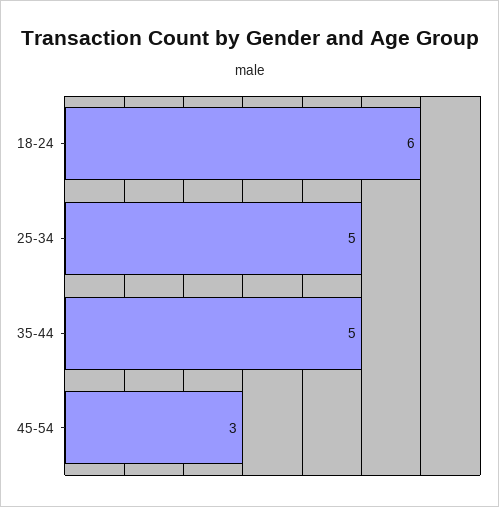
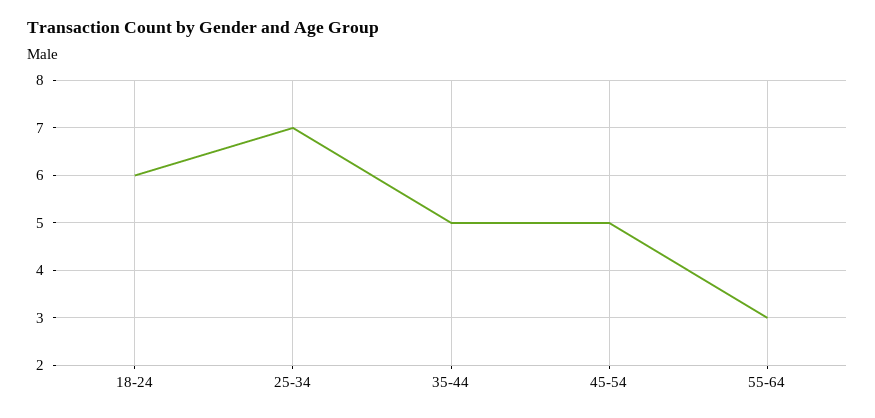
25-34: 5 -> 7
45-54: 3 -> 5
55-64: none -> 3

